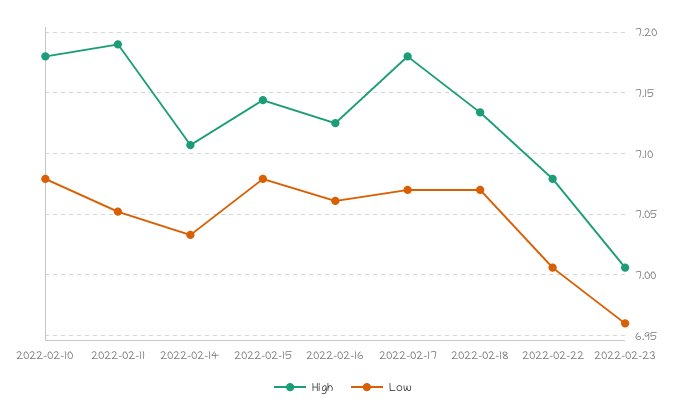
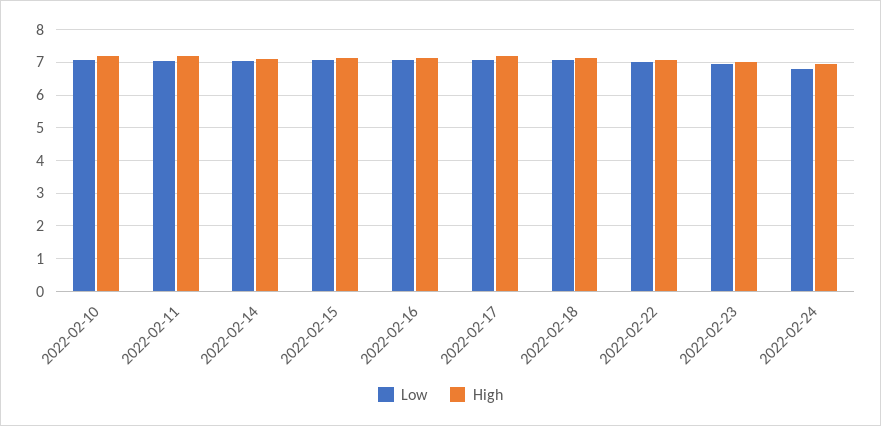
Low, 2022-02-24: none -> 6.8
High, 2022-02-24: none -> 7

